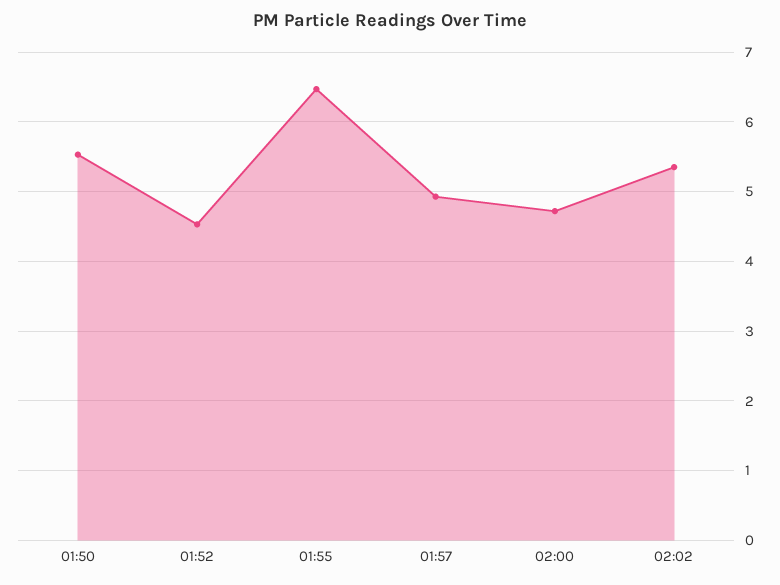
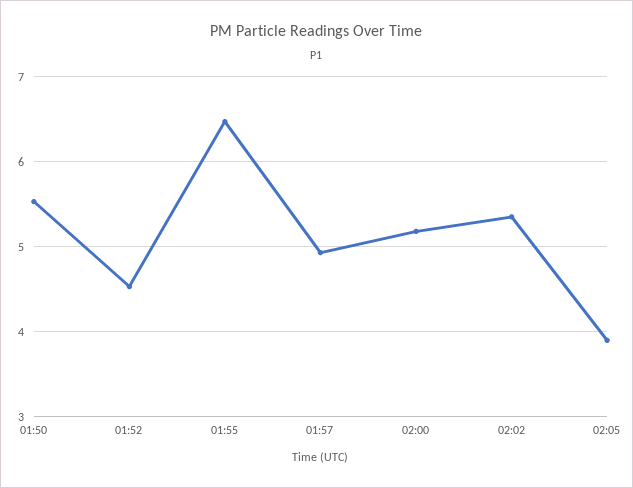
02:00: 4.7 -> 5.2
02:05: none -> 3.9

